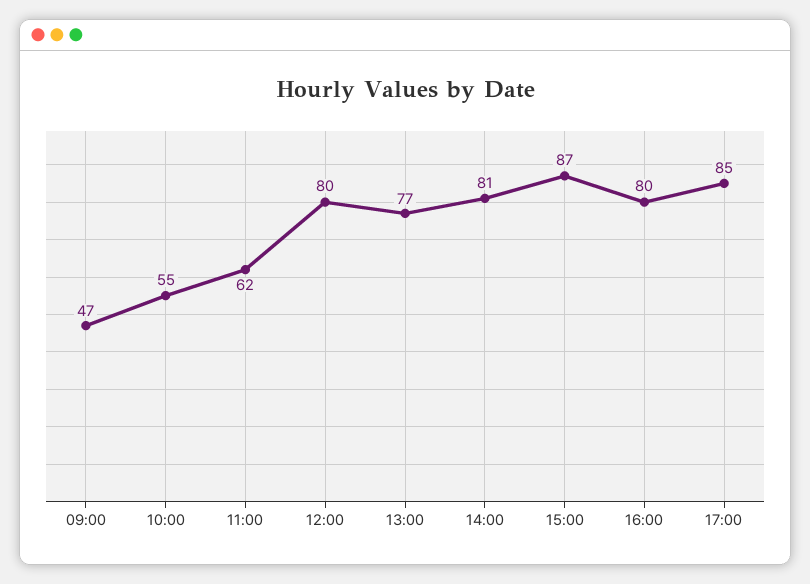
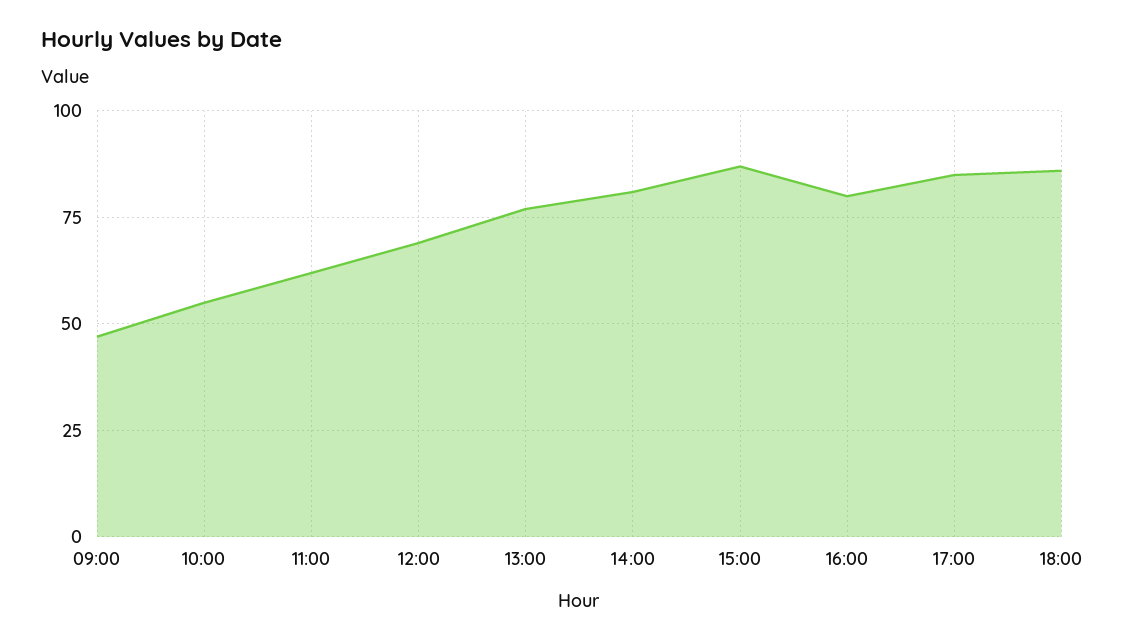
12:00: 80 -> 70
18:00: none -> 85

